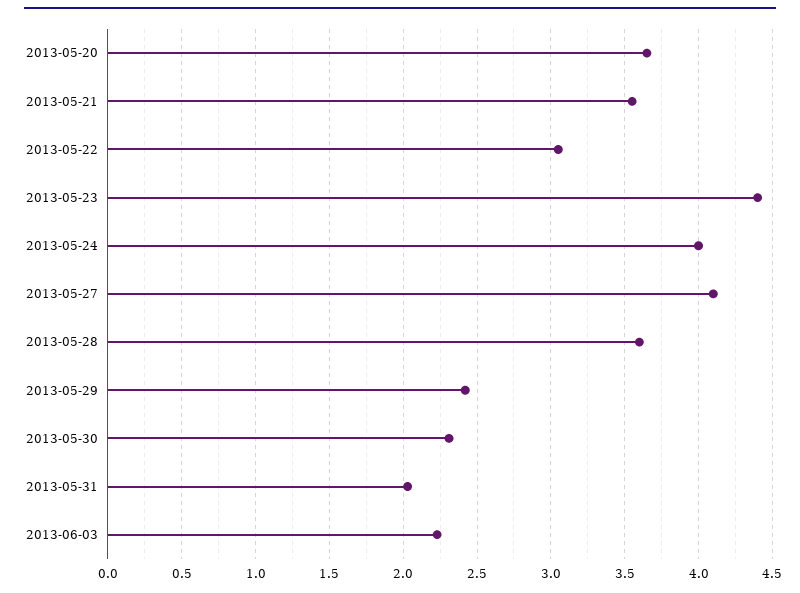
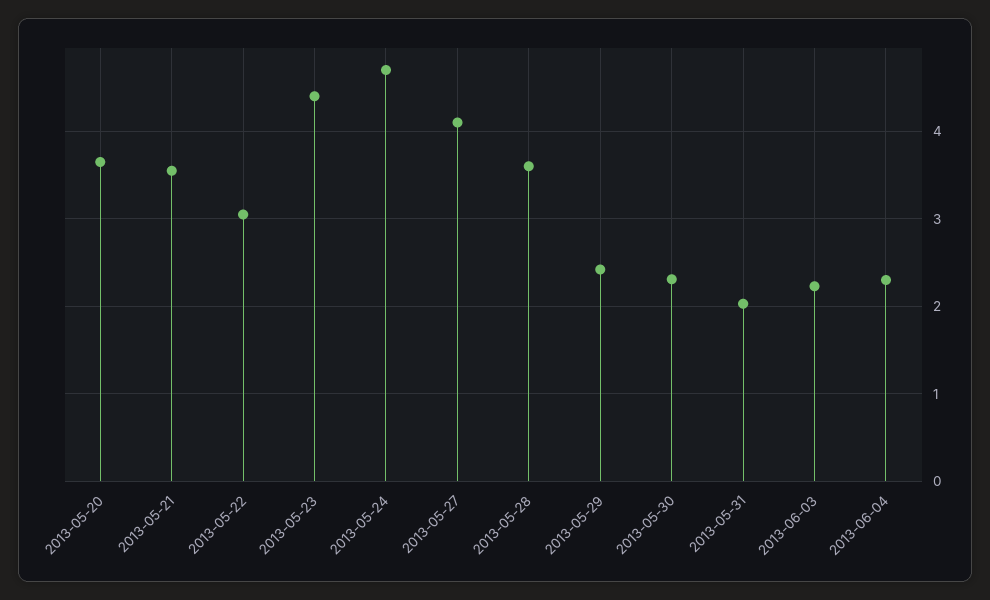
2013-05-24: 4 -> 4.7
2013-06-04: none -> 2.3

